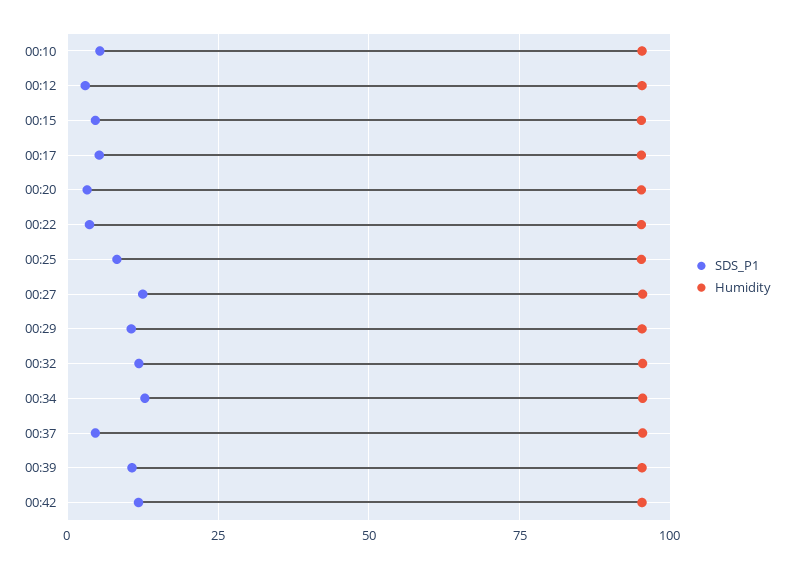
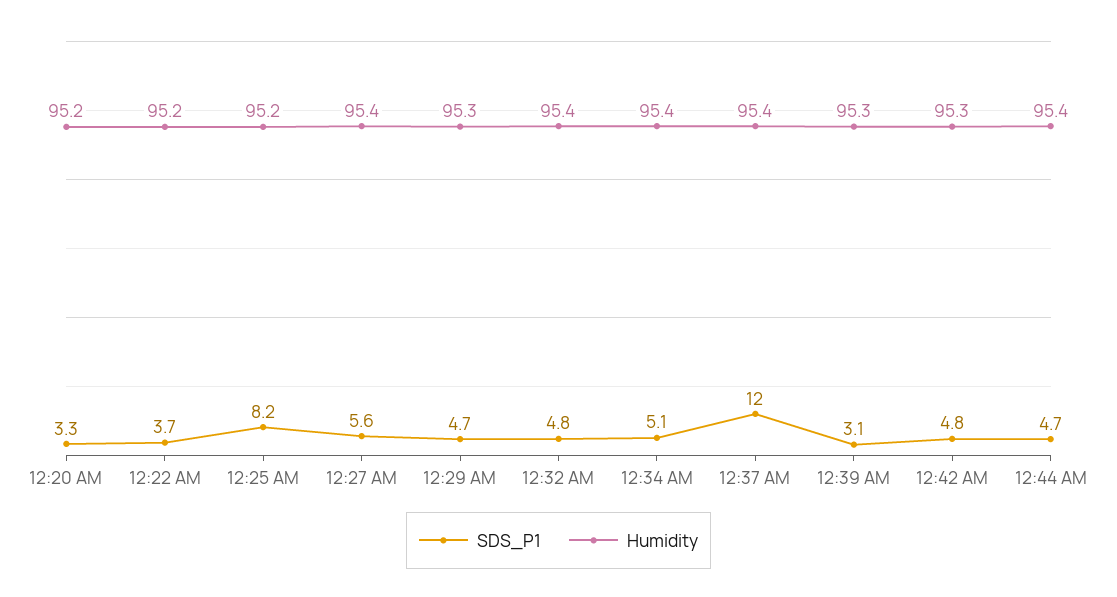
SDS_P1, 00:10: 5 -> none
Humidity, 00:10: 95 -> none
SDS_P1, 00:12: 2.5 -> none
Humidity, 00:12: 95 -> none
SDS_P1, 00:15: 5 -> none
Humidity, 00:15: 95 -> none
SDS_P1, 00:17: 5 -> none
Humidity, 00:17: 95 -> none
SDS_P1, 00:27: 12.5 -> 5.6
SDS_P1, 00:29: 10 -> 4.7
SDS_P1, 00:32: 12.5 -> 4.8
SDS_P1, 00:34: 12.5 -> 5.1
SDS_P1, 00:37: 5 -> 12
SDS_P1, 00:39: 10 -> 3.1
SDS_P1, 00:42: 12.5 -> 4.8
SDS_P1, 12:44 AM: none -> 4.7
Humidity, 12:44 AM: none -> 95.4

